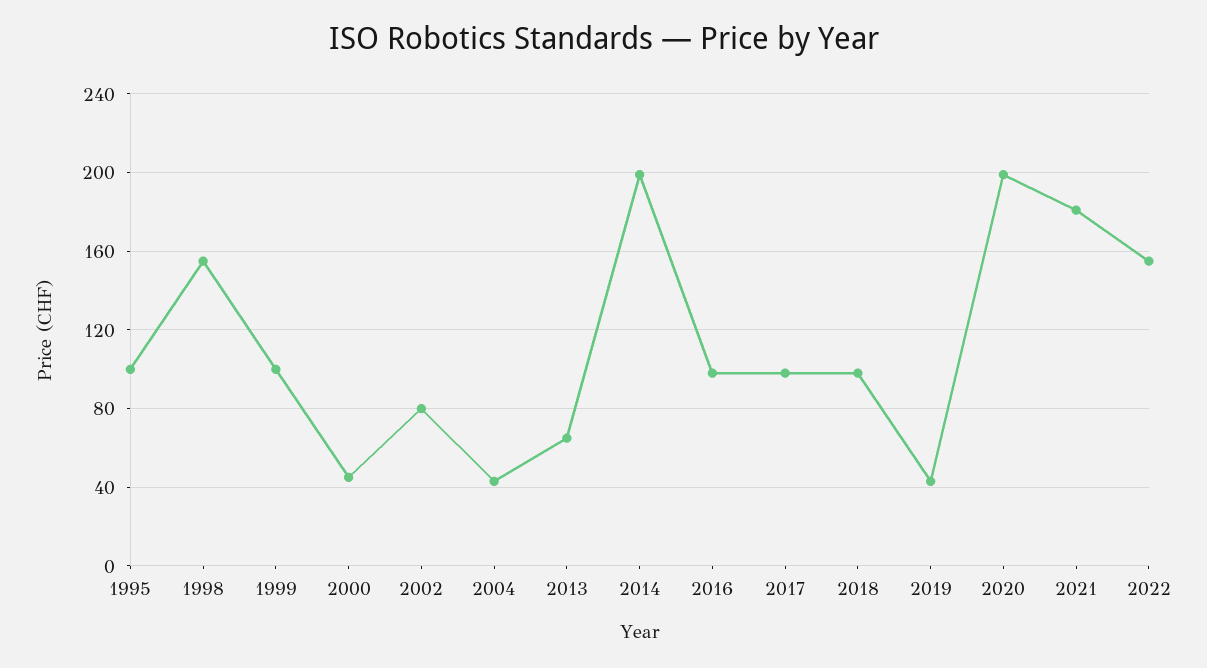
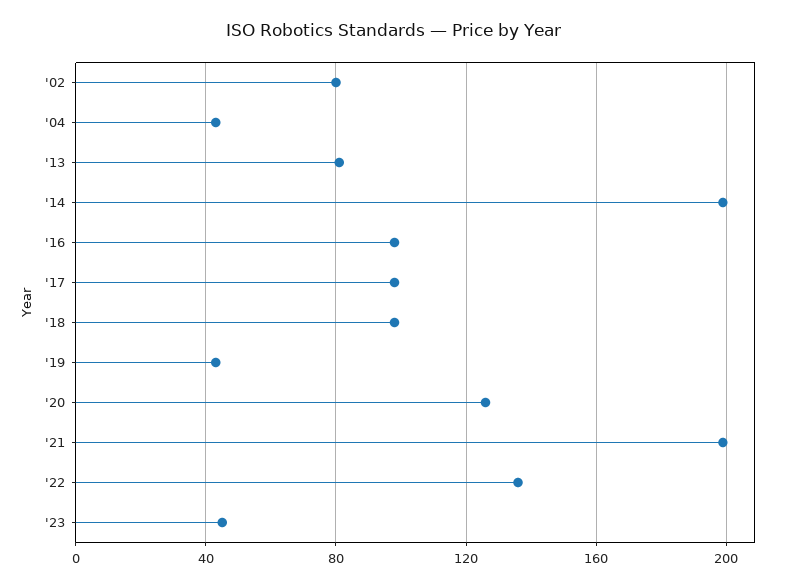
1995: 100 -> none
1998: 155 -> none
1999: 100 -> none
2000: 45 -> none
2013: 65 -> 80
2020: 200 -> 125
2021: 180 -> 200
2022: 155 -> 135
'23: none -> 45

